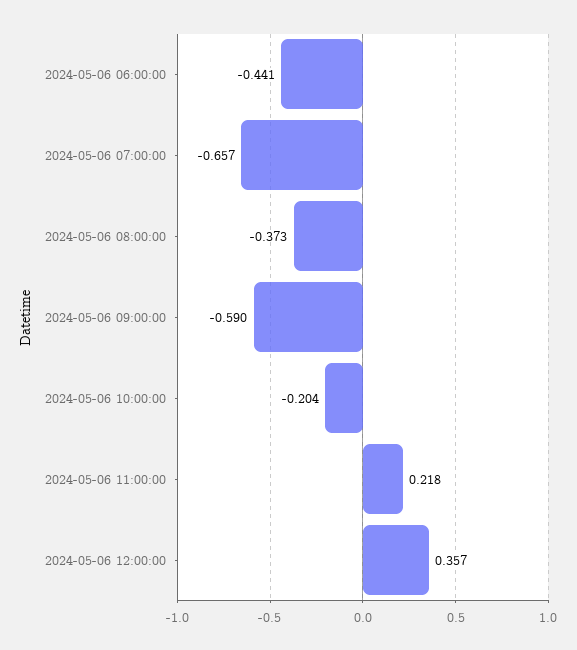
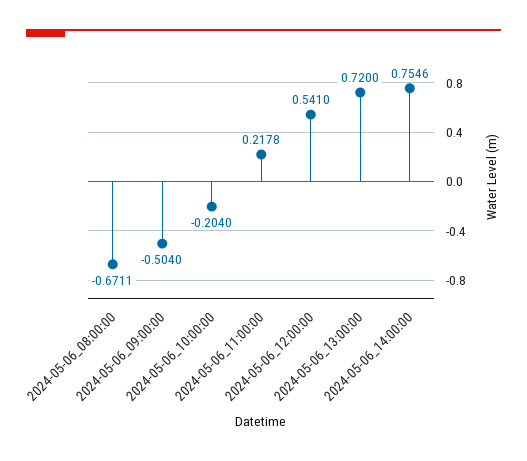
2024-05-06 06:00:00: -0.441 -> none
2024-05-06 07:00:00: -0.657 -> none
2024-05-06 08:00:00: -0.373 -> -0.6711
2024-05-06 09:00:00: -0.59 -> -0.504
2024-05-06 12:00:00: 0.357 -> 0.541
2024-05-06_13:00:00: none -> 0.72
2024-05-06_14:00:00: none -> 0.7546

